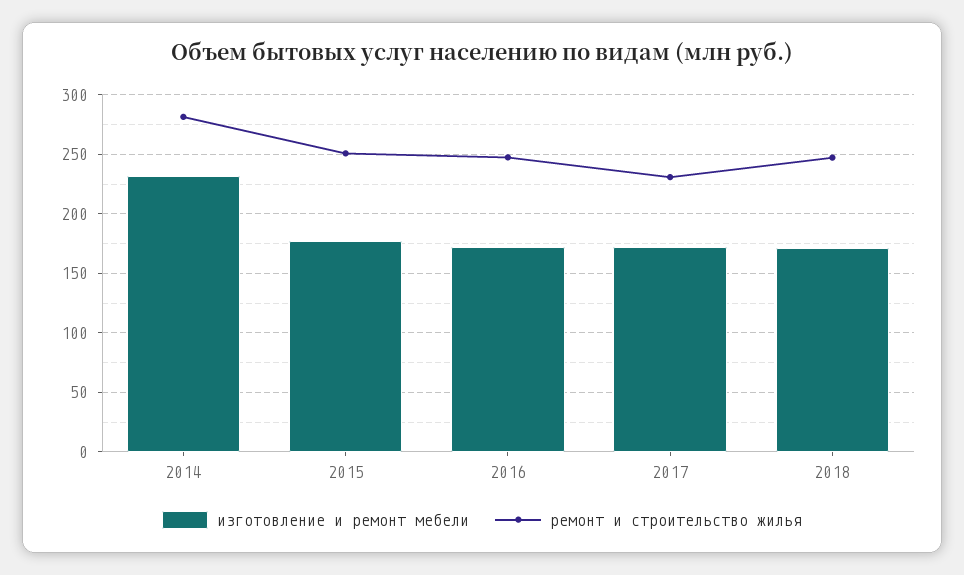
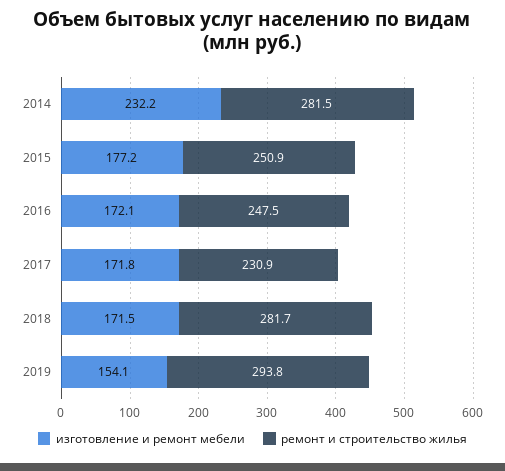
ремонт и строительство жилья, 2018: 250 -> 281.7
изготовление и ремонт мебели, 2019: none -> 154.1
ремонт и строительство жилья, 2019: none -> 293.8

